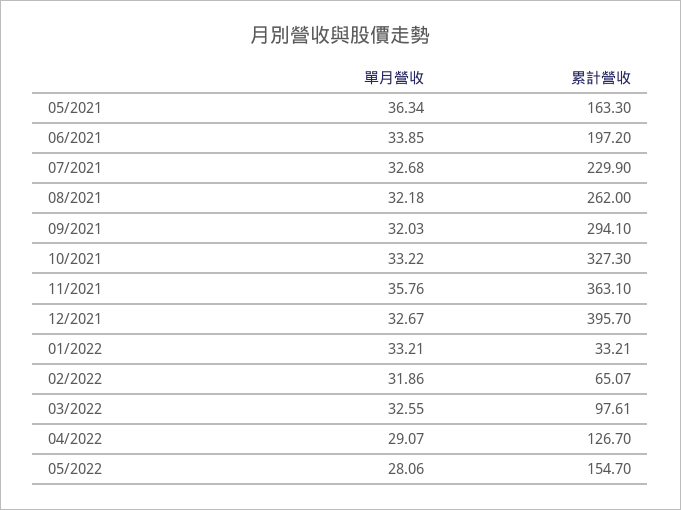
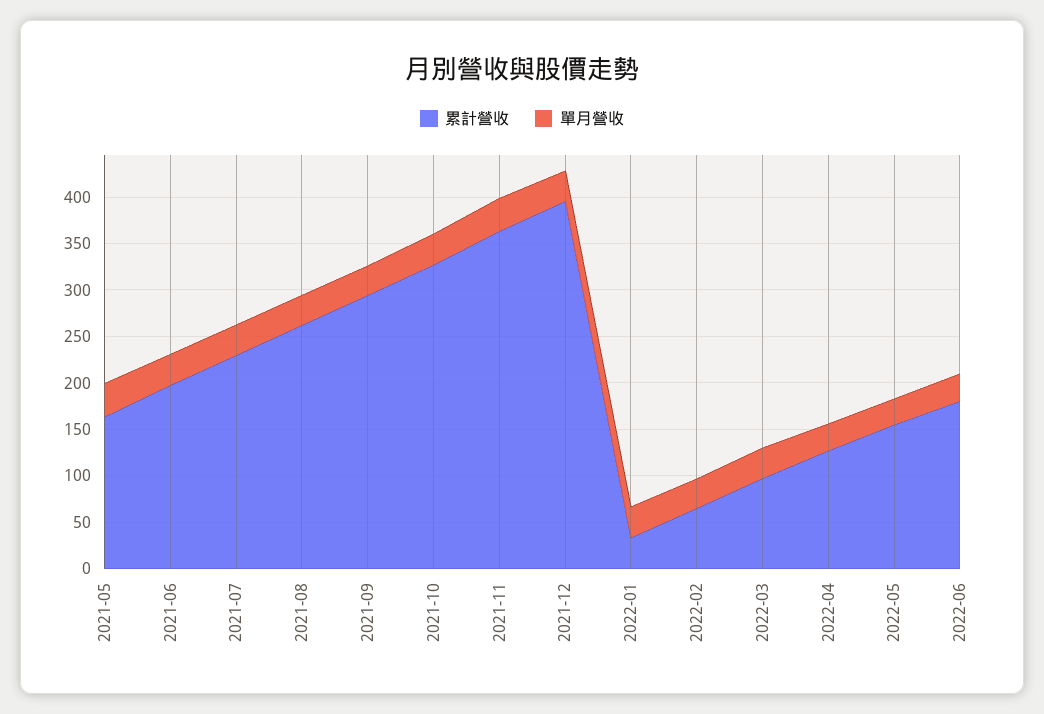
累計營收, 2022-06: none -> 180
單月營收, 2022-06: none -> 30

